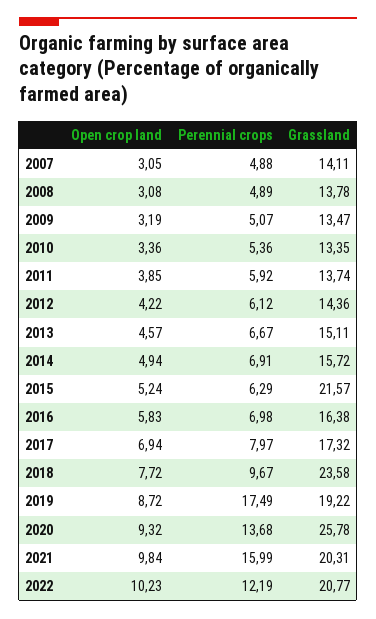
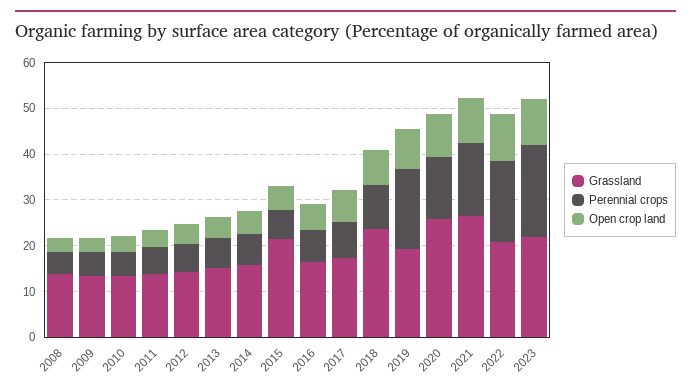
Open crop land, 2007: 3.05 -> none
Perennial crops, 2007: 4.88 -> none
Grassland, 2007: 14.11 -> none
Grassland, 2021: 20.31 -> 26
Perennial crops, 2022: 12.19 -> 18
Grassland, 2023: none -> 22
Perennial crops, 2023: none -> 20
Open crop land, 2023: none -> 10

